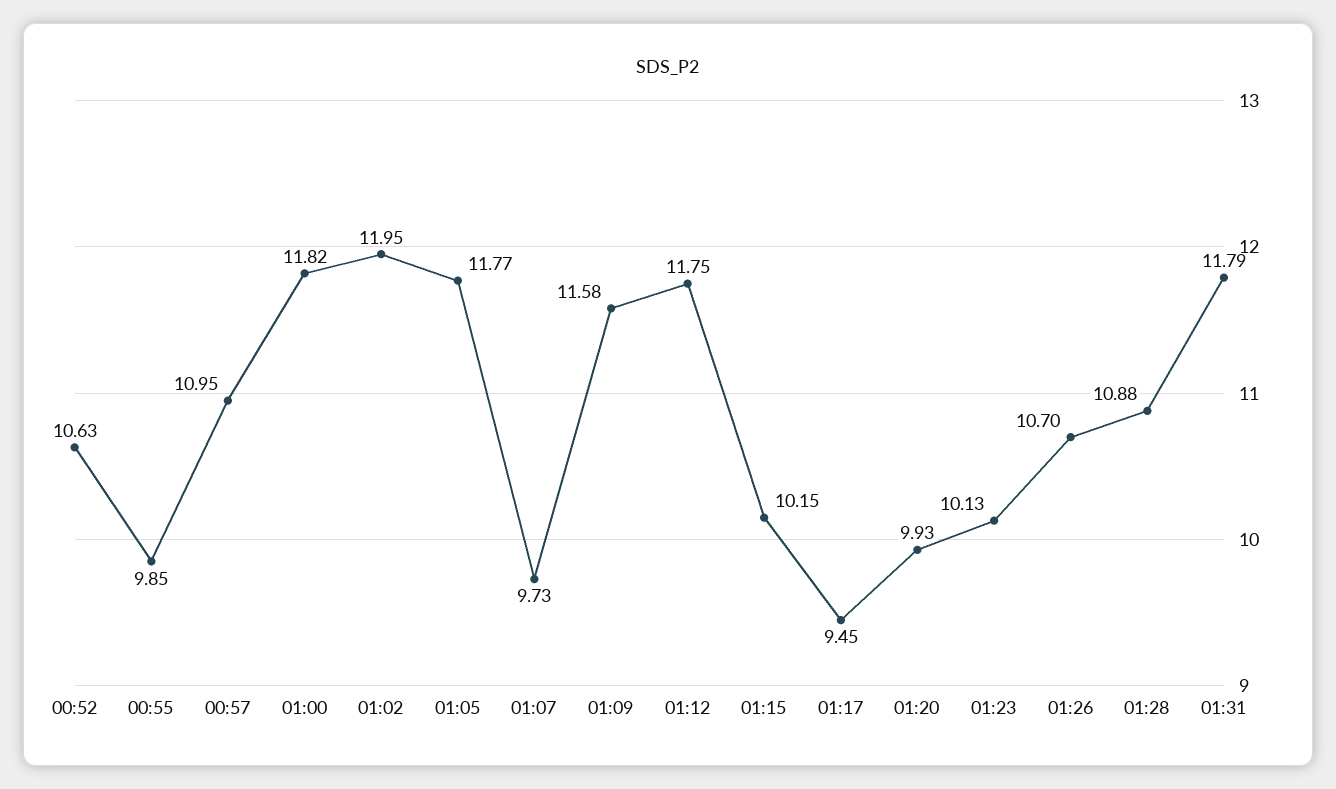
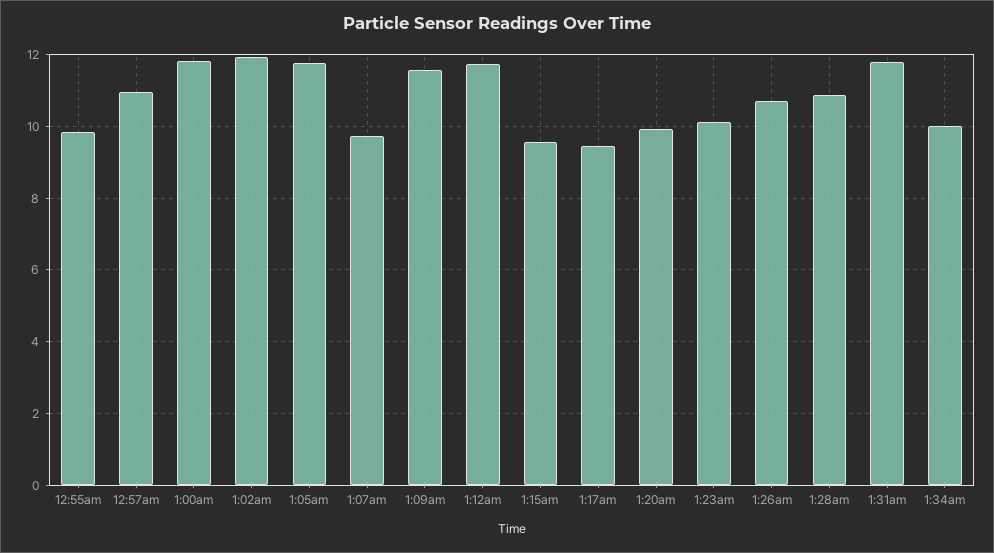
00:52: 10.63 -> none
01:15: 10.15 -> 9.6
1:34am: none -> 10

